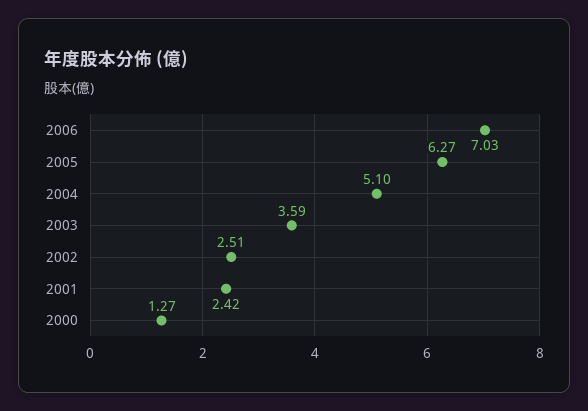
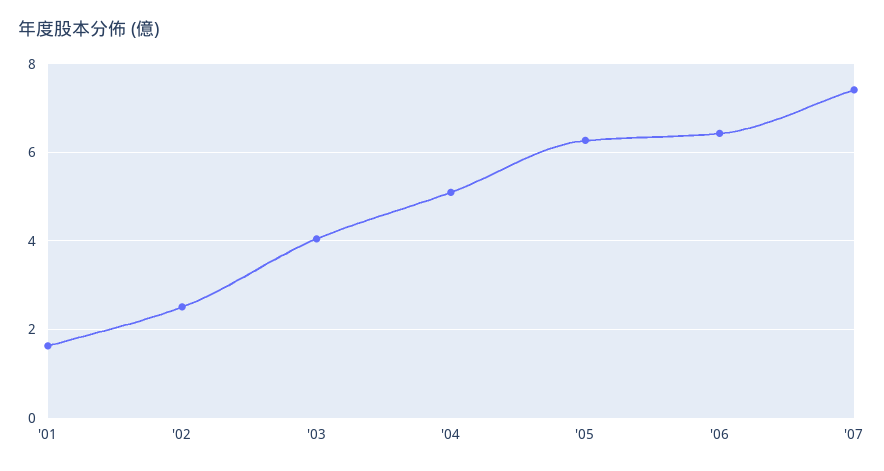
2006: 7.03 -> 6.4
2003: 3.59 -> 4
2001: 2.42 -> 1.6
2000: 1.27 -> none
'07: none -> 7.4

